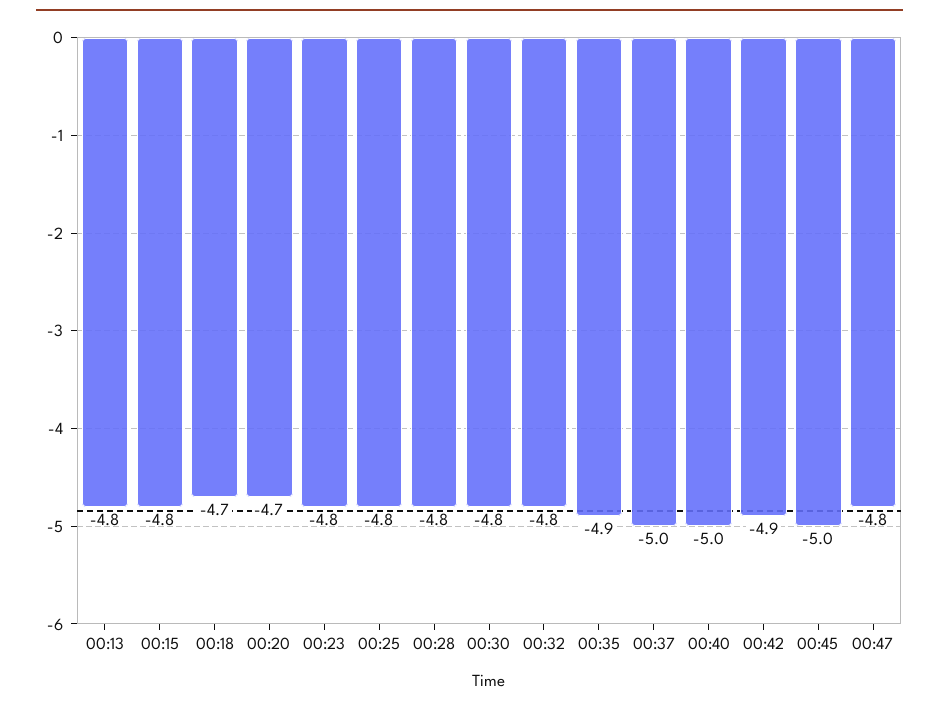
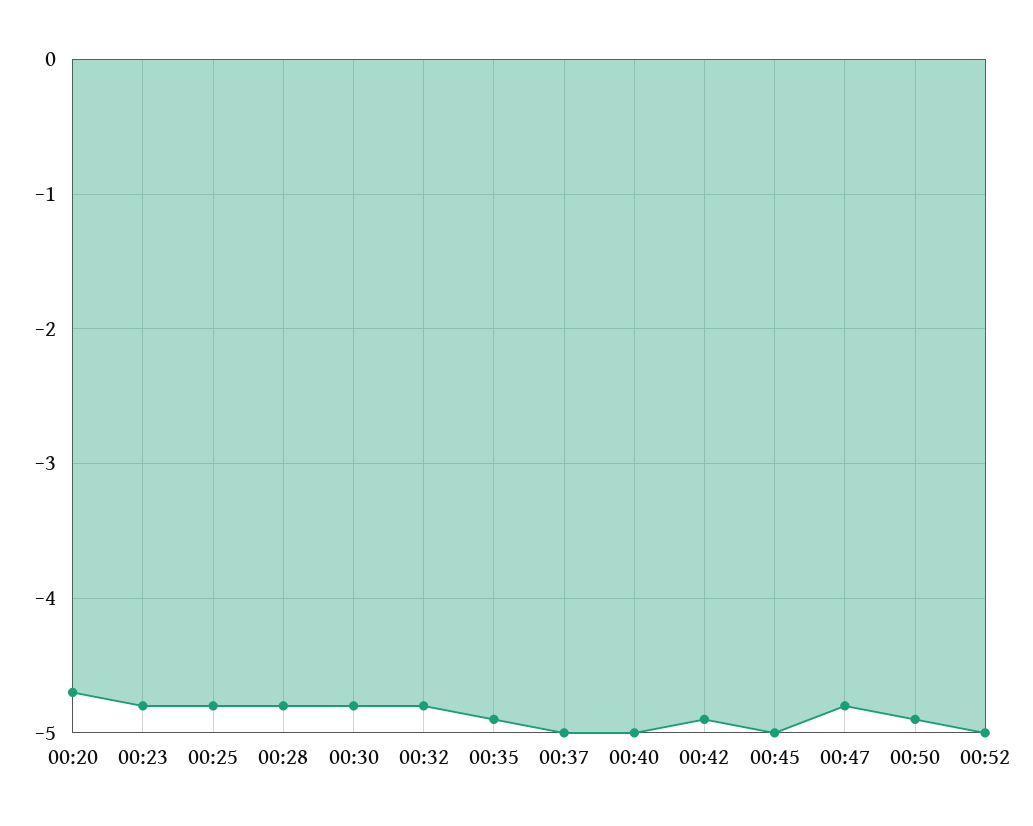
00:13: -4.8 -> none
00:15: -4.8 -> none
00:18: -4.7 -> none
00:50: none -> -4.9
00:52: none -> -5

